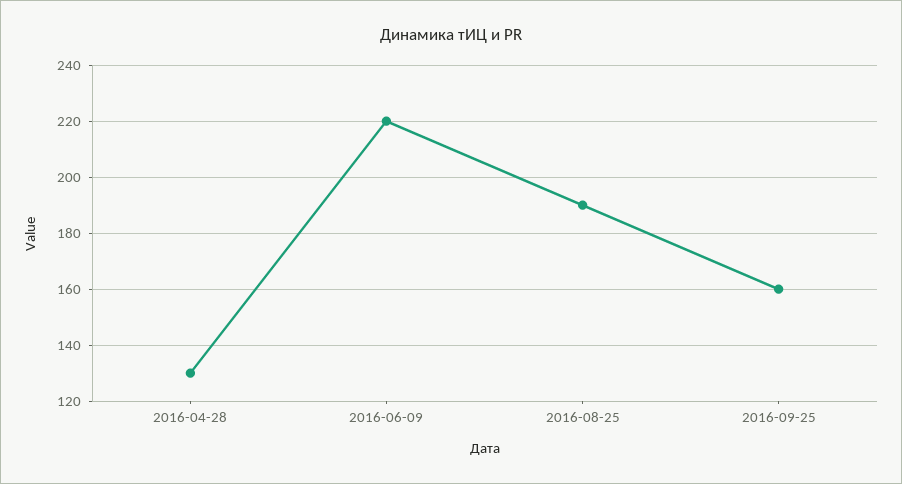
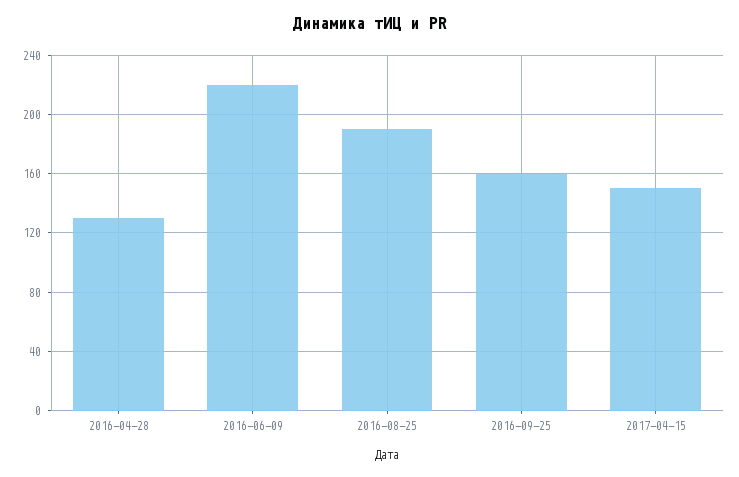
2017-04-15: none -> 150

